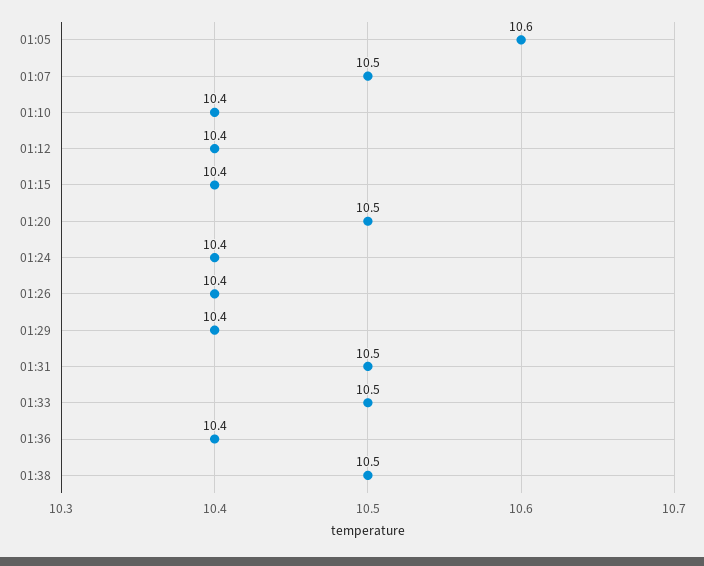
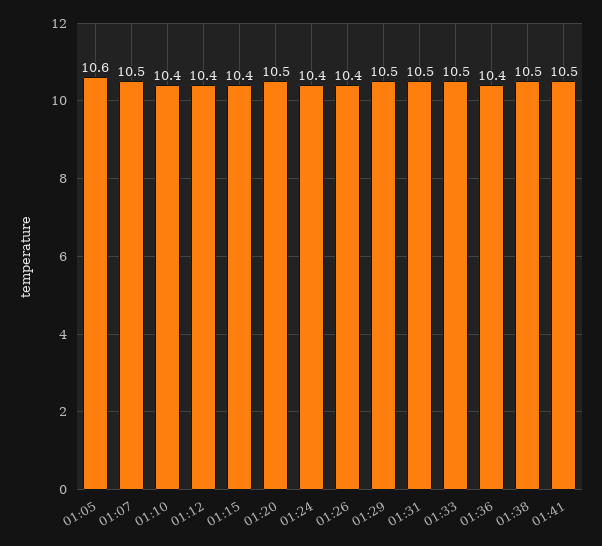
01:29: 10.4 -> 10.5
01:41: none -> 10.5

